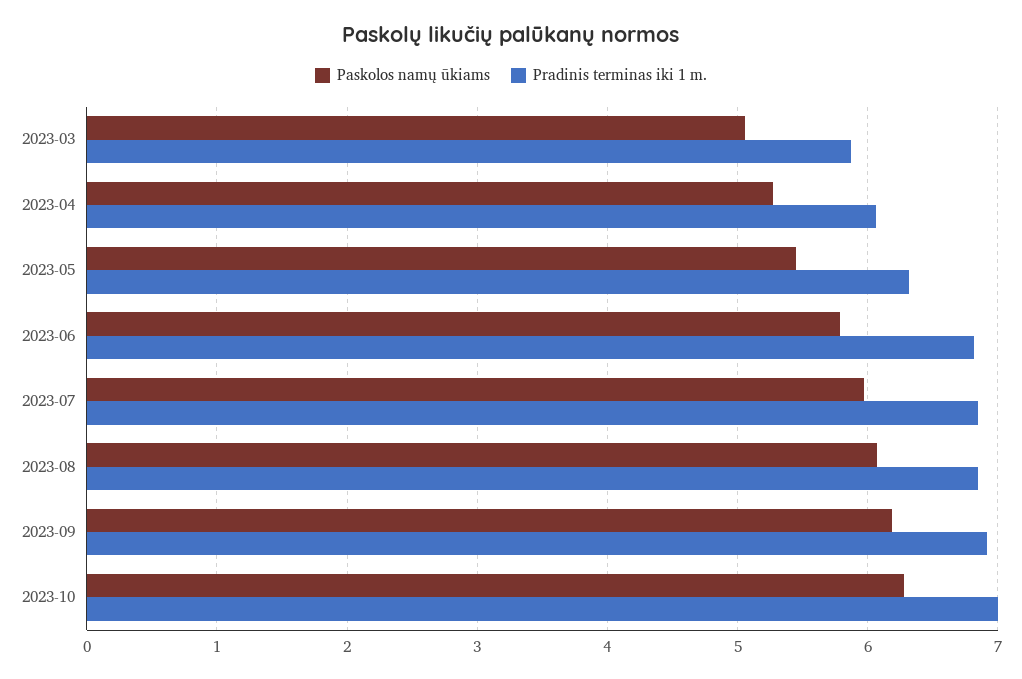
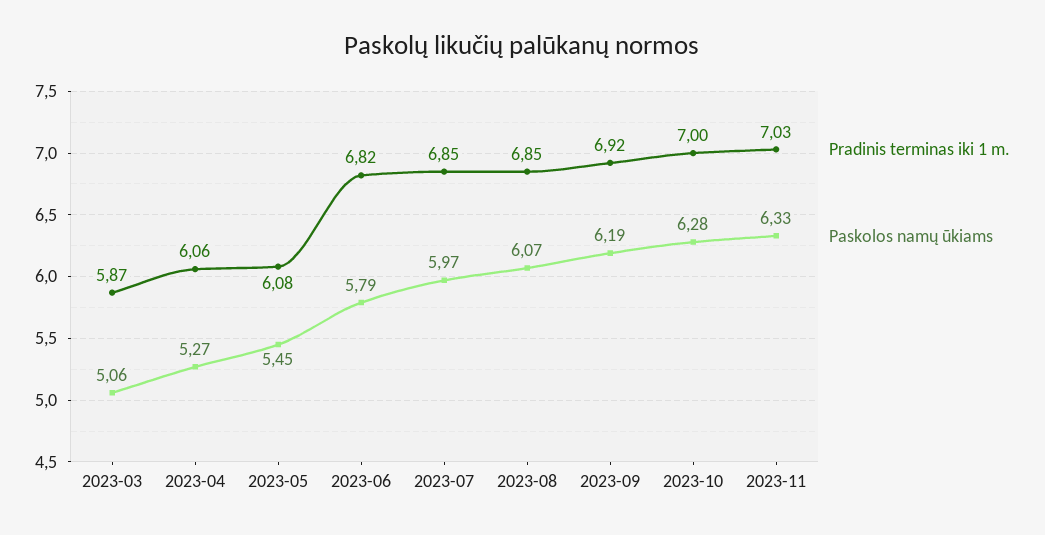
Pradinis terminas iki 1 m., 2023-05: 6.3 -> 6.08
Pradinis terminas iki 1 m., 2023-11: none -> 7.03
Paskolos namų ūkiams, 2023-11: none -> 6.33

